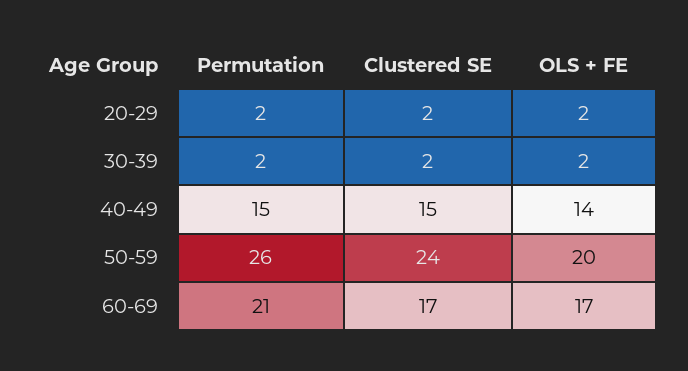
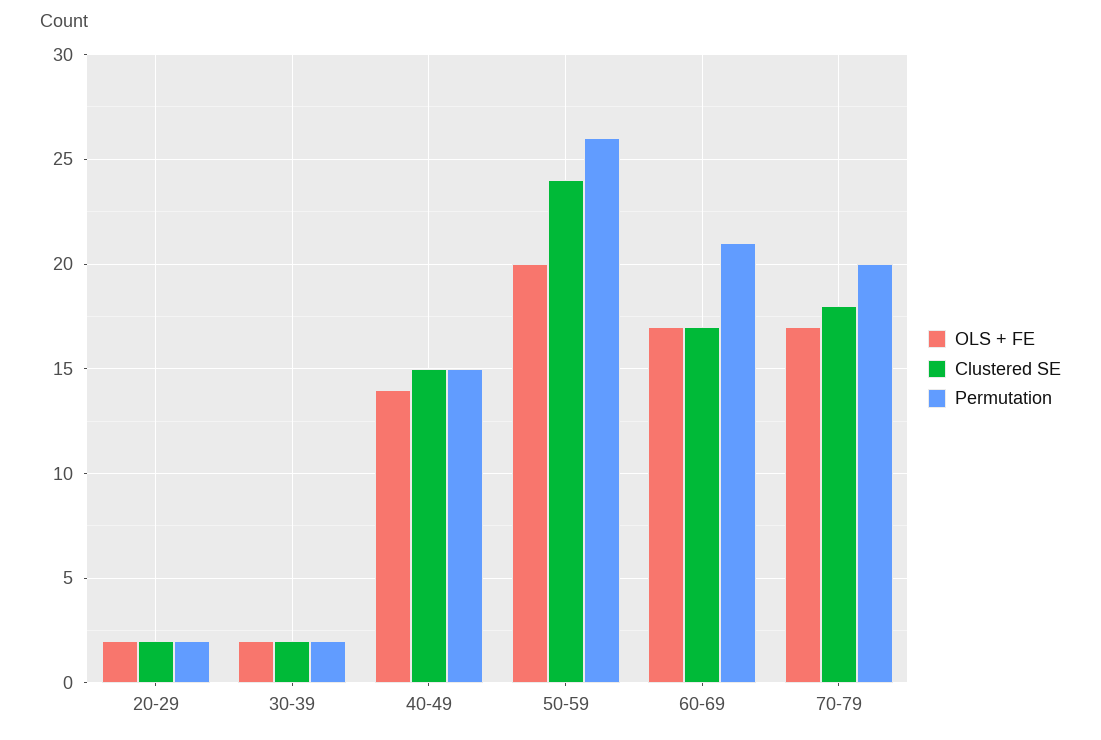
OLS + FE, 70-79: none -> 17
Clustered SE, 70-79: none -> 18
Permutation, 70-79: none -> 20

